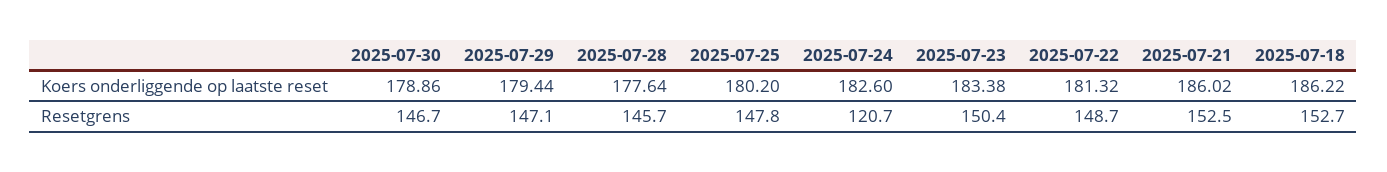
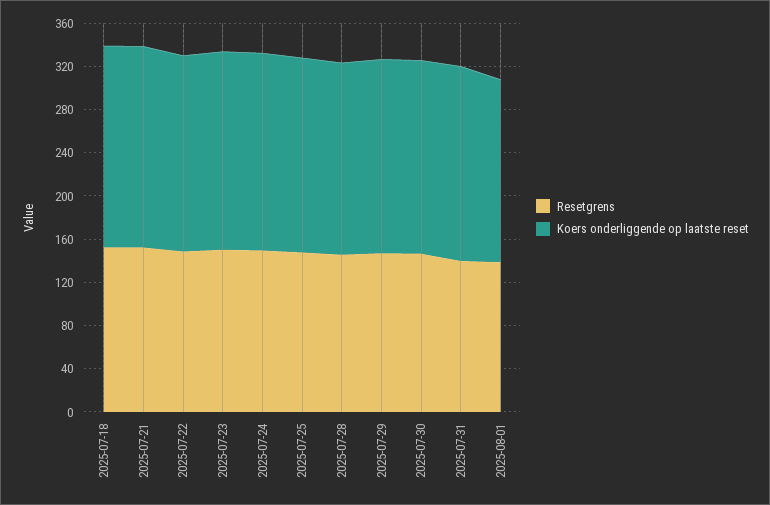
Resetgrens, 2025-07-24: 120.7 -> 150
Resetgrens, 2025-07-31: none -> 140
Koers onderliggende op laatste reset, 2025-07-31: none -> 180
Resetgrens, 2025-08-01: none -> 140
Koers onderliggende op laatste reset, 2025-08-01: none -> 170

